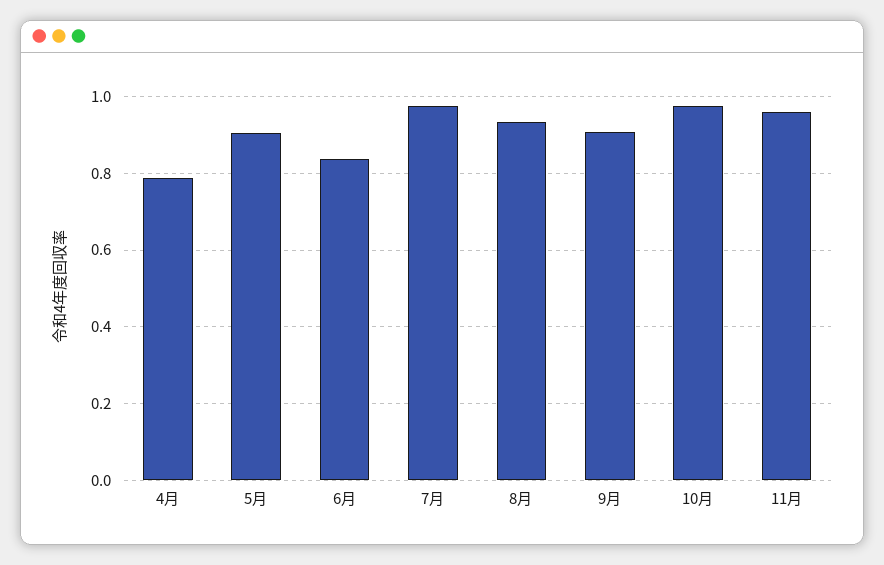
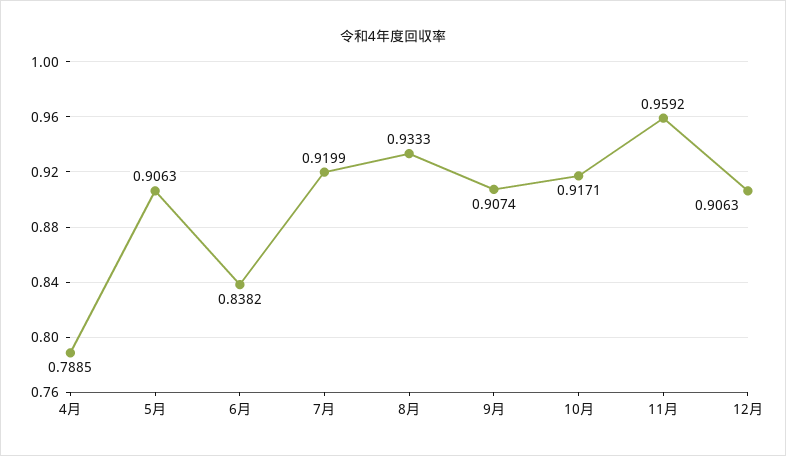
7月: 0.98 -> 0.9199
10月: 0.98 -> 0.9171
12月: none -> 0.9063

